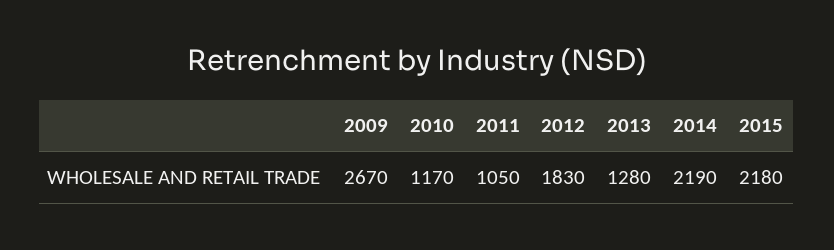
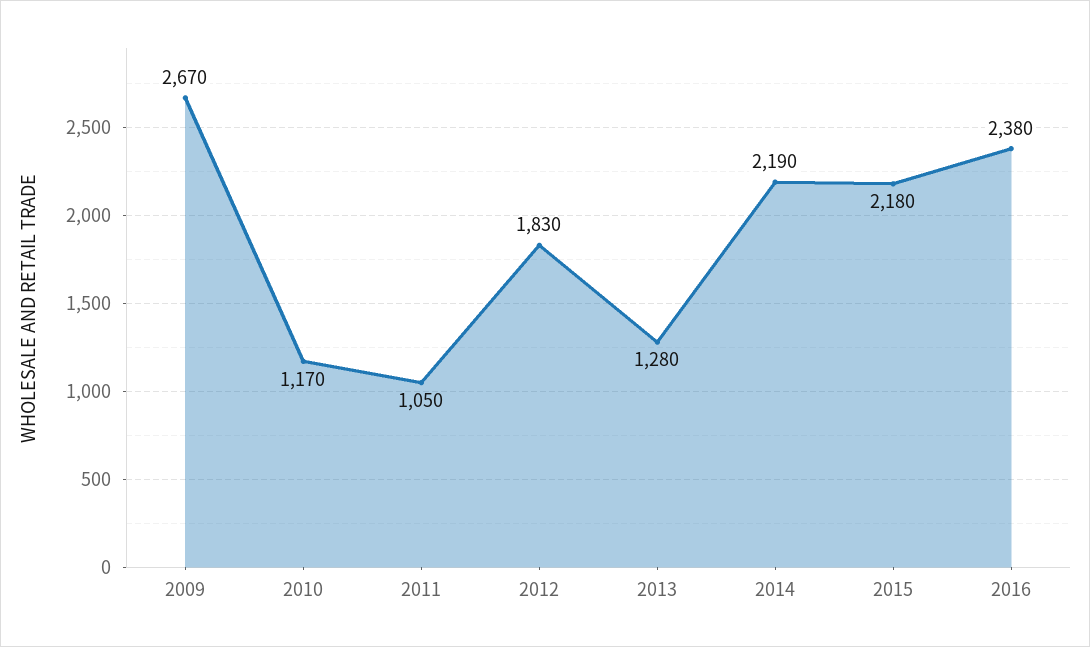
2016: none -> 2380

